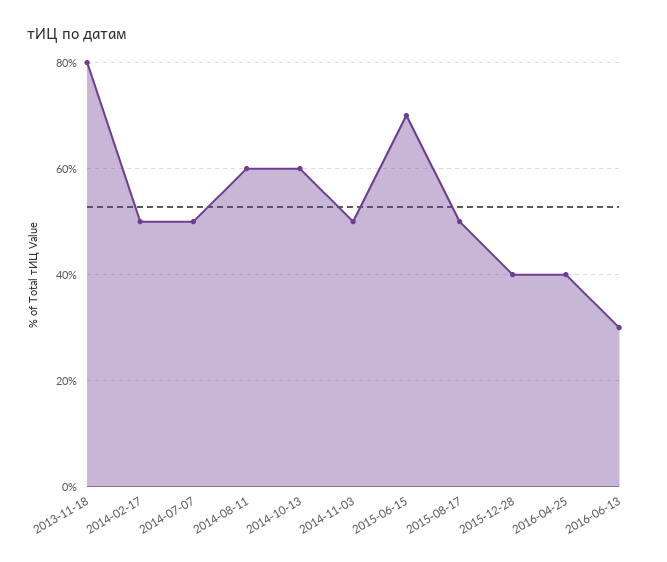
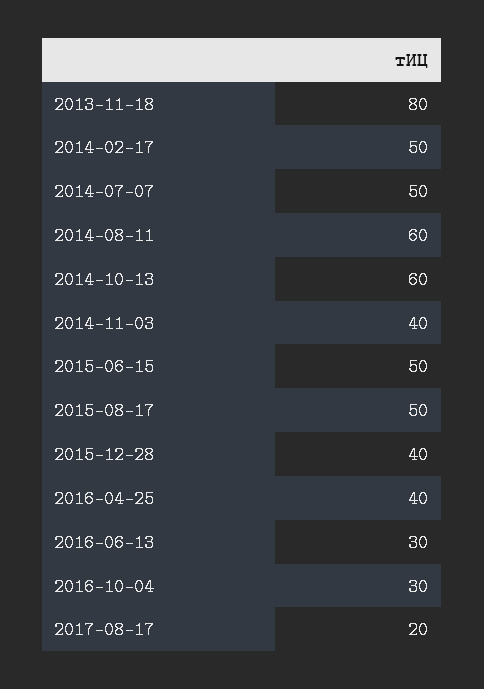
2014-11-03: 50 -> 40
2015-06-15: 70 -> 50
2016-10-04: none -> 30
2017-08-17: none -> 20

